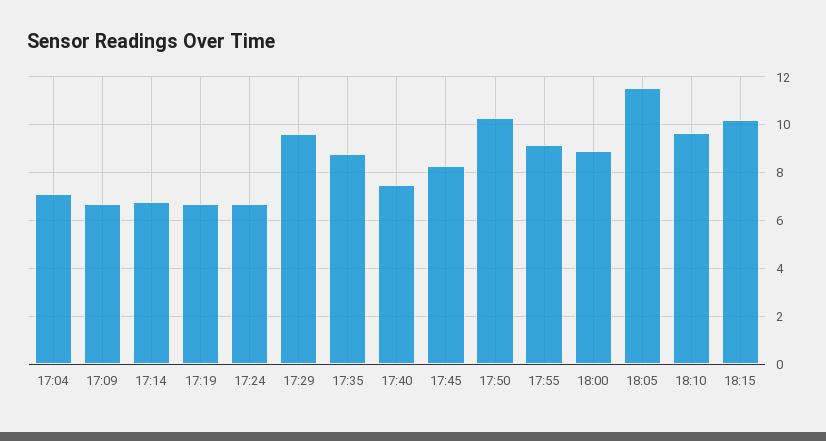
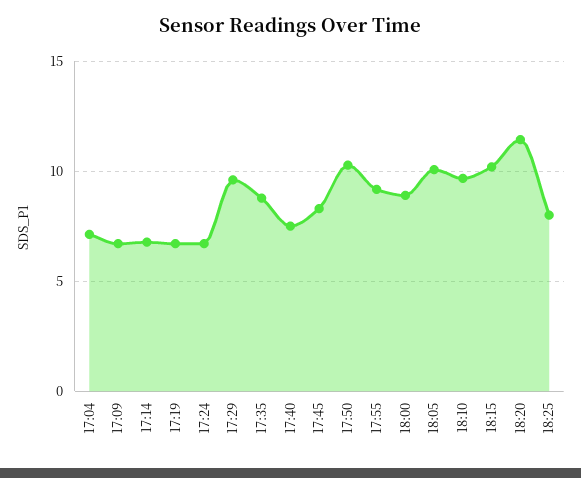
18:05: 11.5 -> 10
18:20: none -> 11.5
18:25: none -> 8

